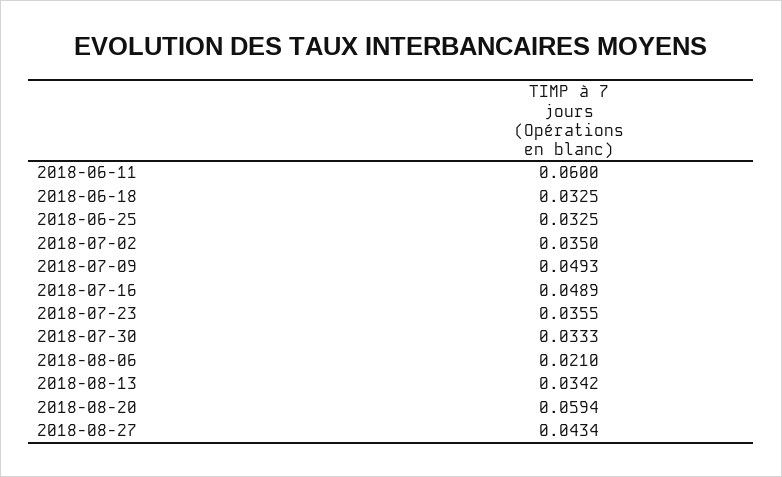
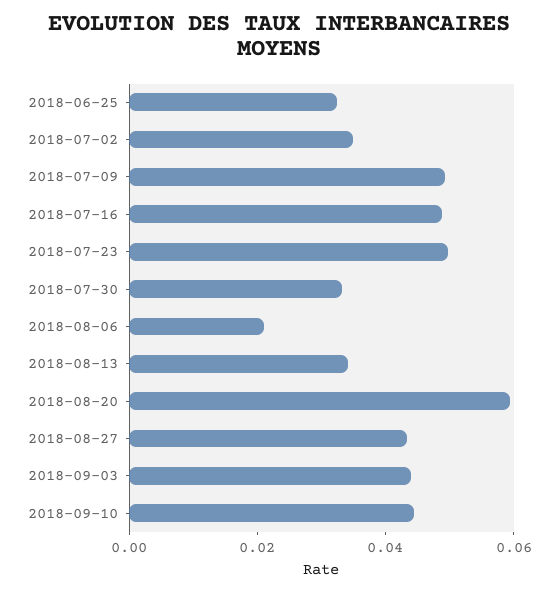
2018-06-11: 0.06 -> none
2018-06-18: 0.0325 -> none
2018-07-23: 0.0355 -> 0.05
2018-09-03: none -> 0.045
2018-09-10: none -> 0.045

